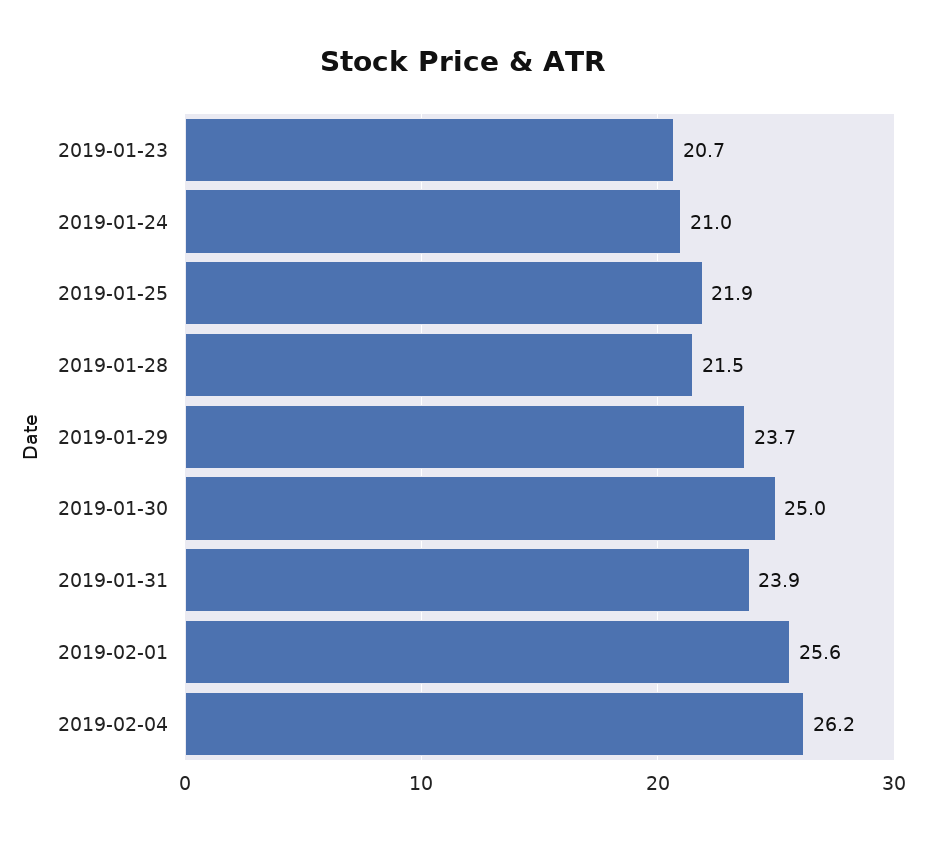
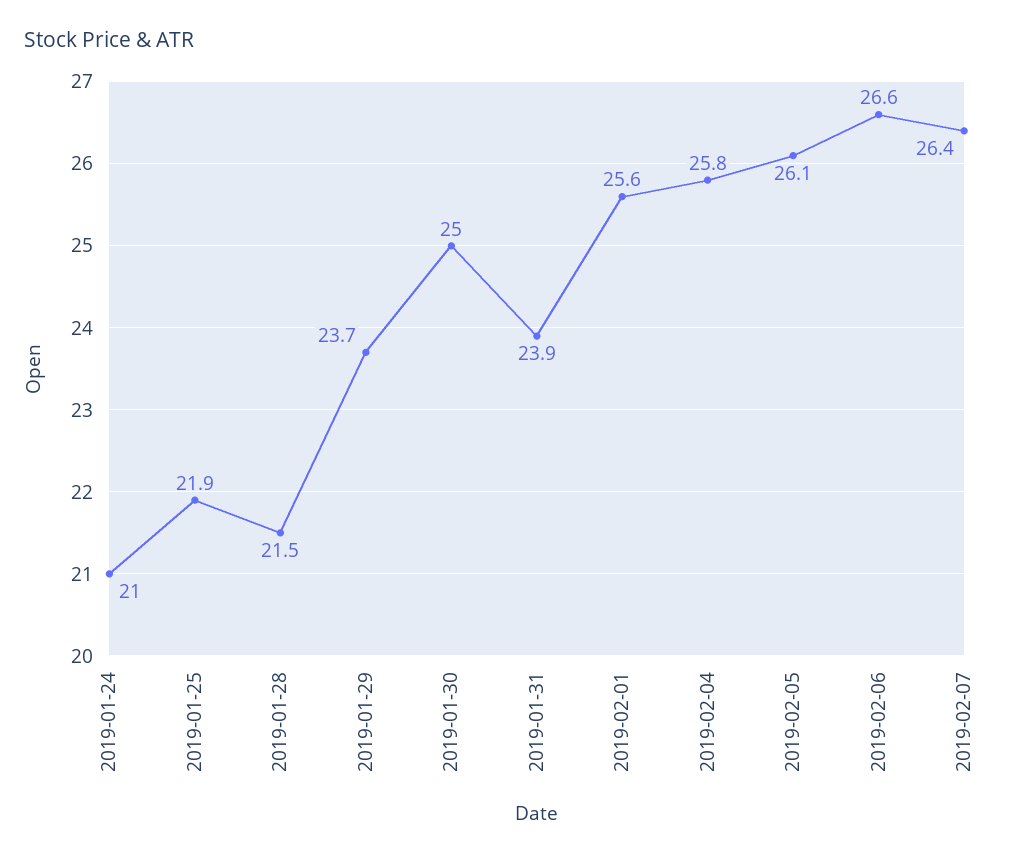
2019-01-23: 20.7 -> none
2019-02-04: 26.2 -> 25.8
2019-02-05: none -> 26.1
2019-02-06: none -> 26.6
2019-02-07: none -> 26.4

